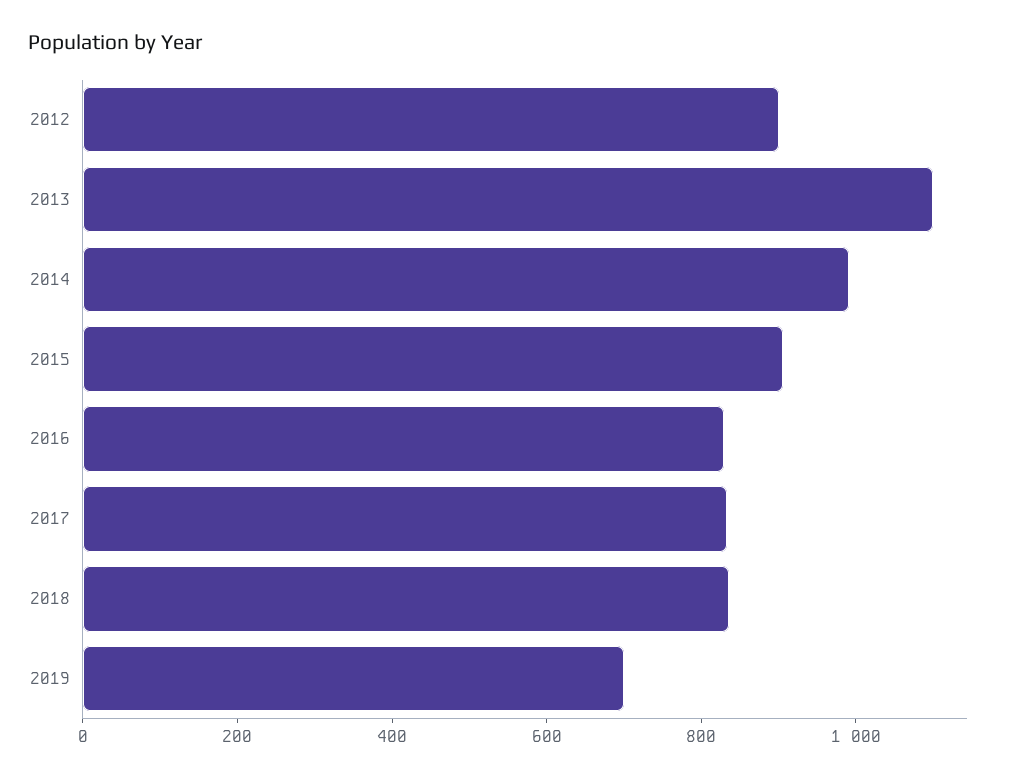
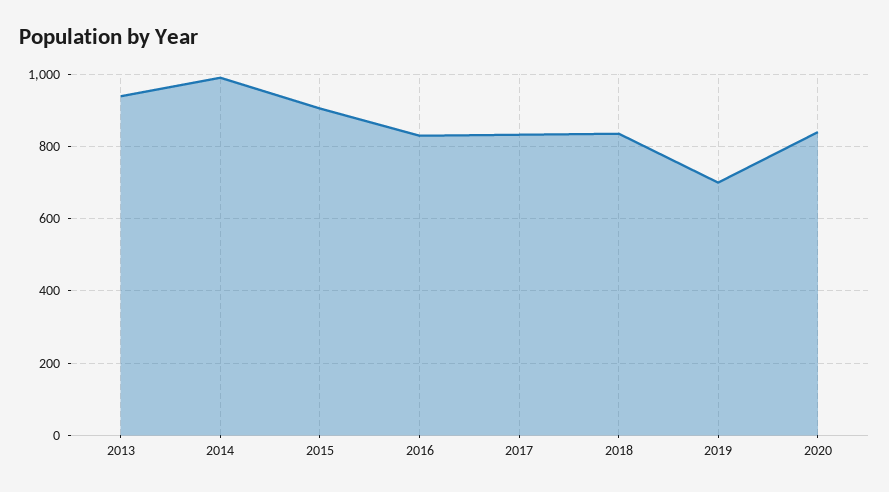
2012: 900 -> none
2013: 1100 -> 940
2020: none -> 840

